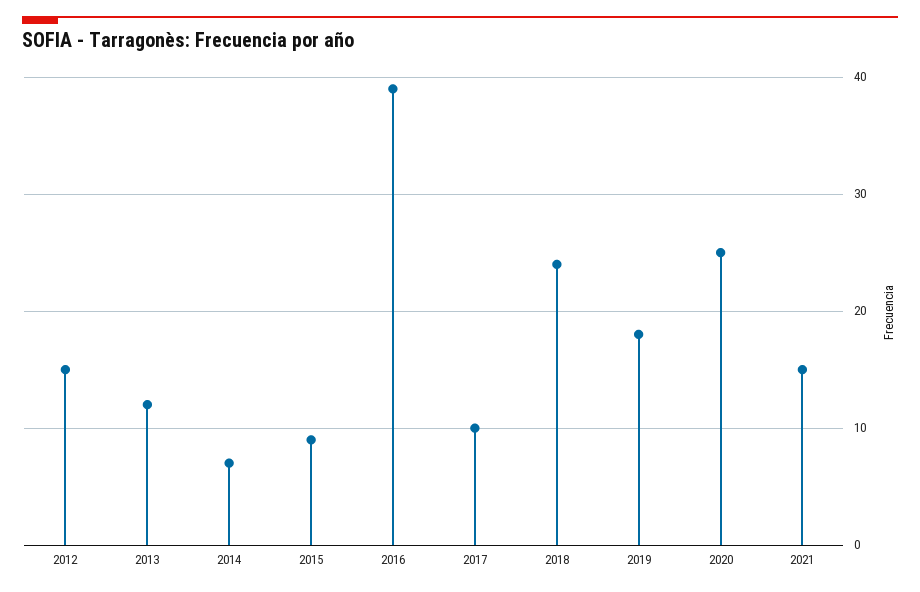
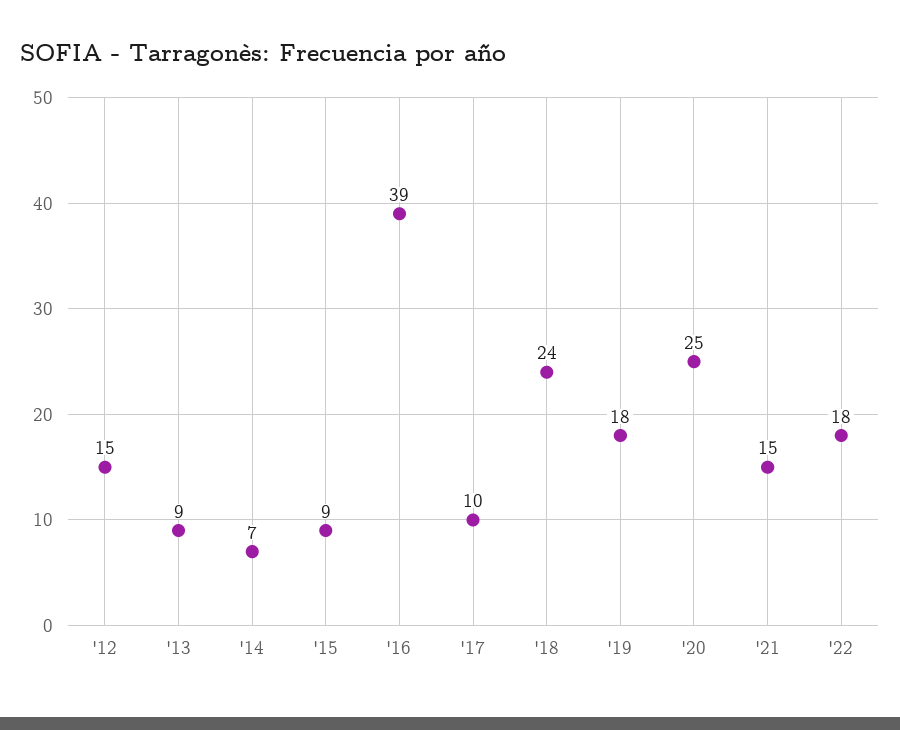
2013: 12 -> 9
'22: none -> 18

